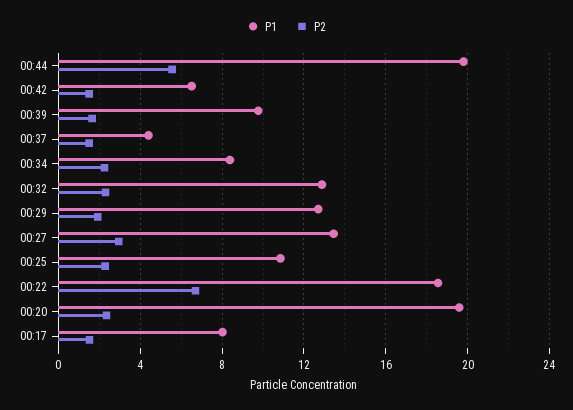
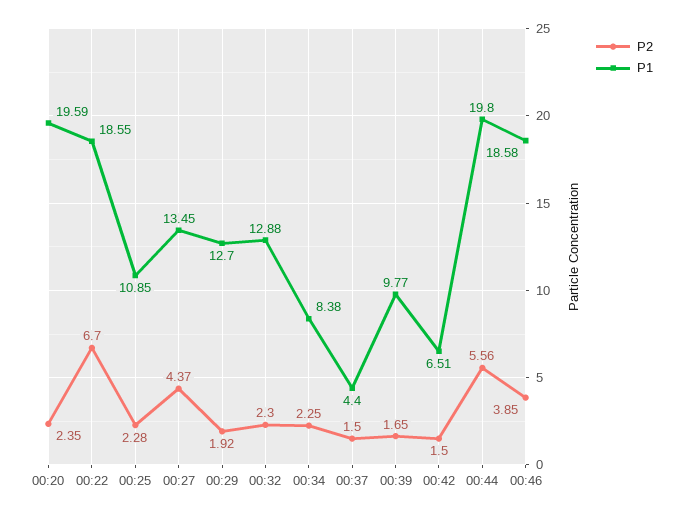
P2, 00:27: 3 -> 4.37
P1, 00:17: 8 -> none
P2, 00:17: 1.5 -> none
P2, 00:46: none -> 3.85
P1, 00:46: none -> 18.58

